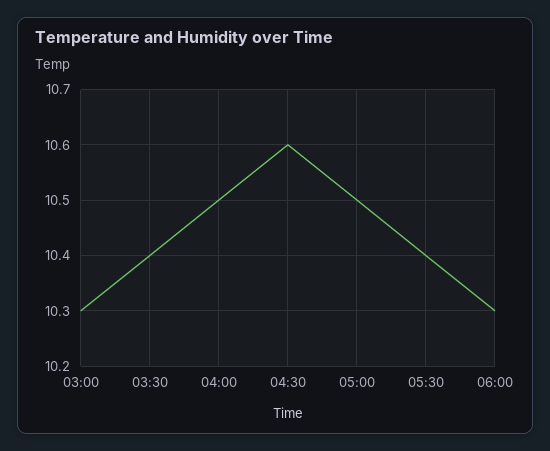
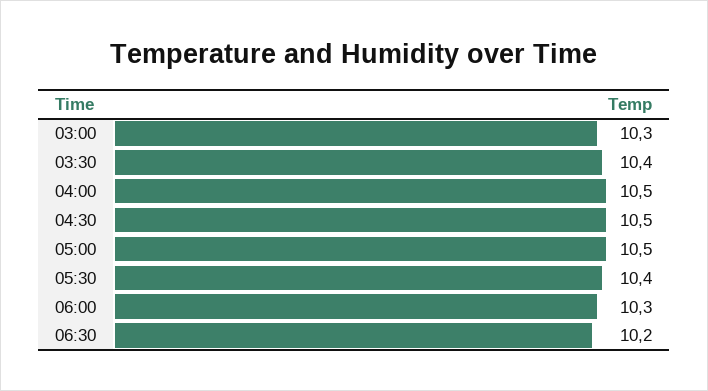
04:30: 10.6 -> 10.5
06:30: none -> 10.2

